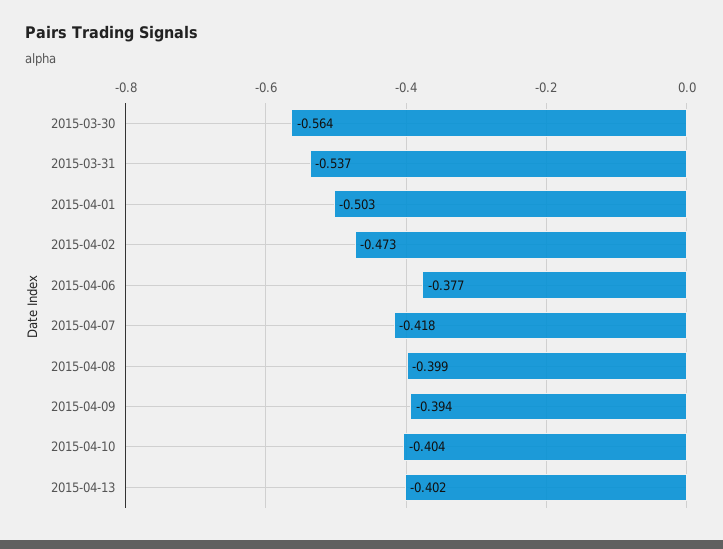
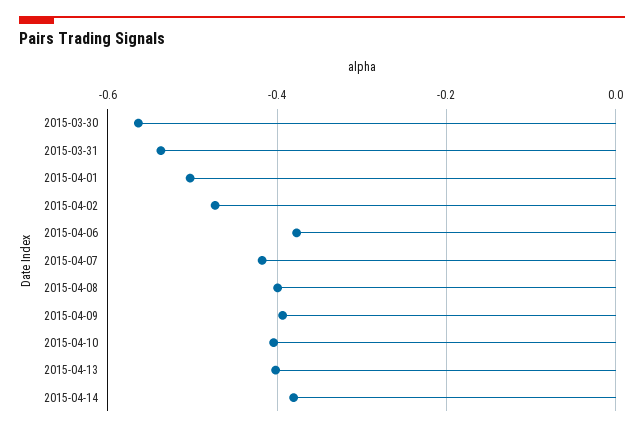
2015-04-14: none -> -0.38

